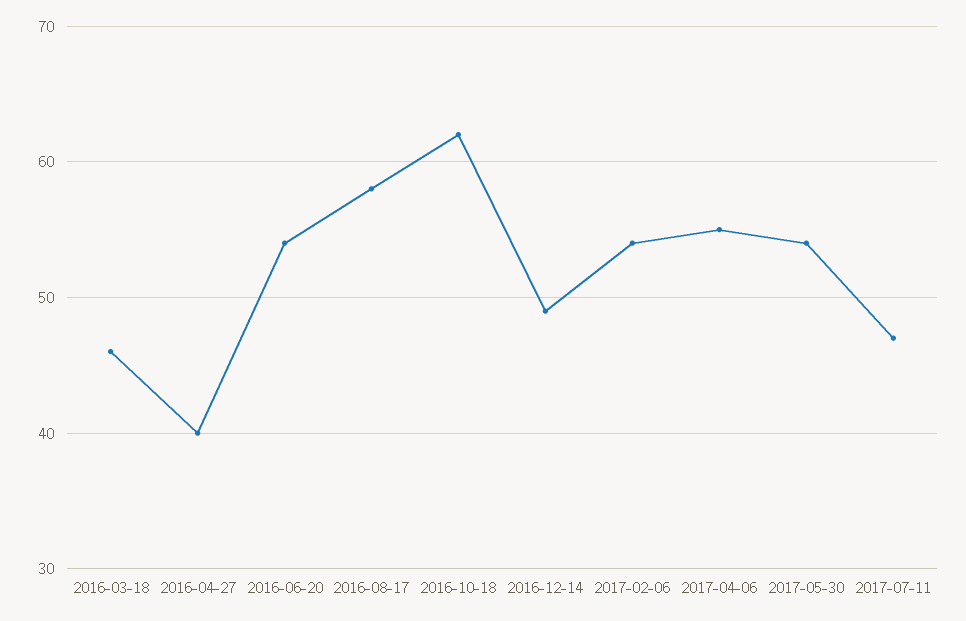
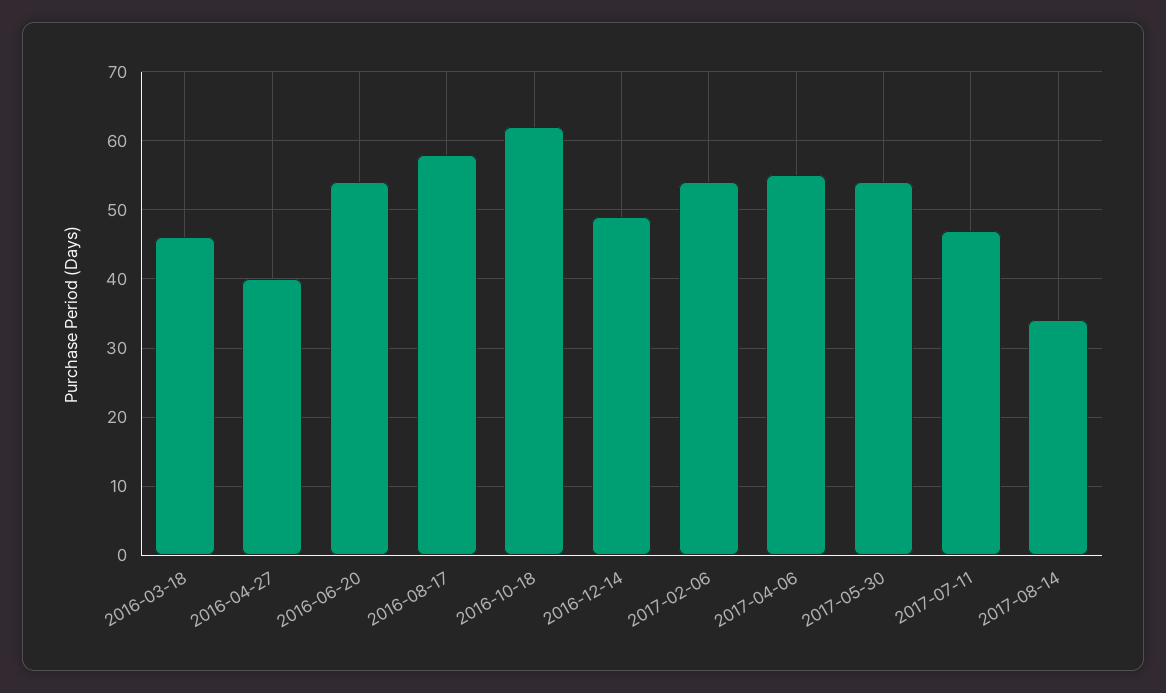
2017-08-14: none -> 34

